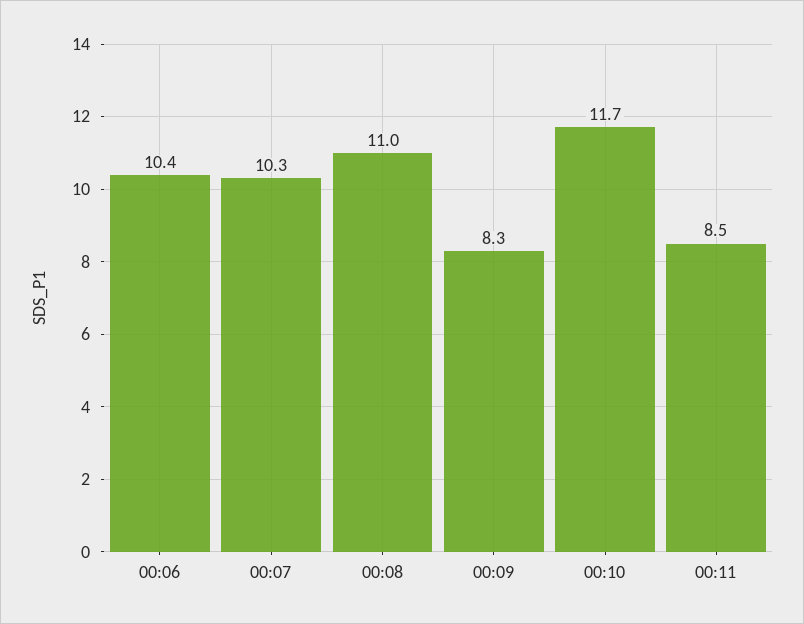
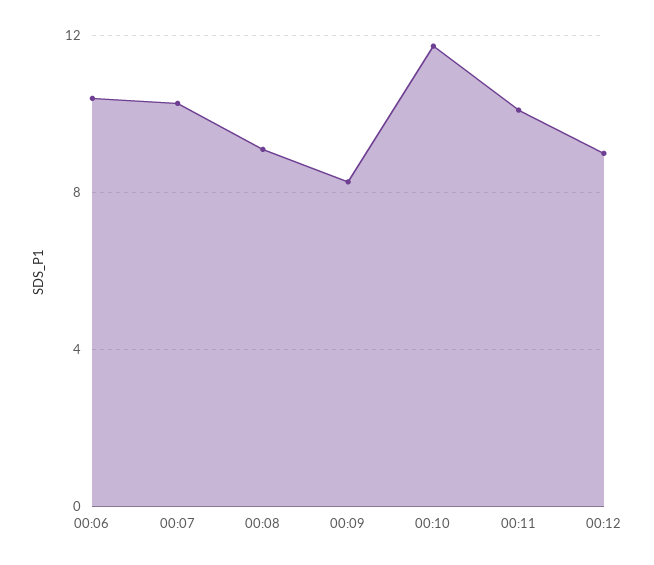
00:08: 11 -> 9
00:11: 8.5 -> 10
00:12: none -> 9

